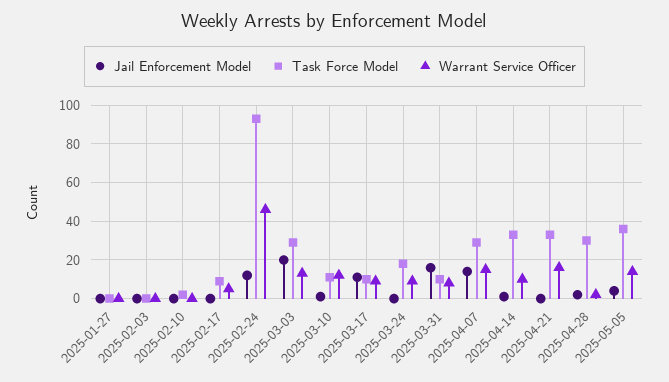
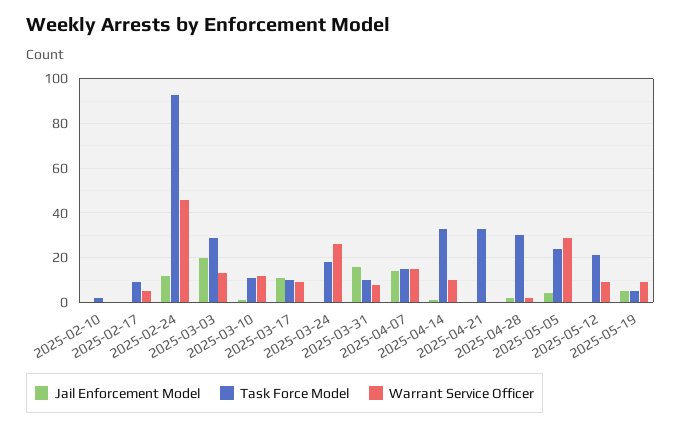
Jail Enforcement Model, 2025-01-27: 0 -> none
Task Force Model, 2025-01-27: 0 -> none
Warrant Service Officer, 2025-01-27: 0 -> none
Jail Enforcement Model, 2025-02-03: 0 -> none
Task Force Model, 2025-02-03: 0 -> none
Warrant Service Officer, 2025-02-03: 0 -> none
Warrant Service Officer, 2025-03-24: 10 -> 25
Task Force Model, 2025-04-07: 30 -> 15
Warrant Service Officer, 2025-04-21: 15 -> 0
Task Force Model, 2025-05-05: 35 -> 25
Warrant Service Officer, 2025-05-05: 15 -> 30
Jail Enforcement Model, 2025-05-12: none -> 0
Task Force Model, 2025-05-12: none -> 20
Warrant Service Officer, 2025-05-12: none -> 10
Jail Enforcement Model, 2025-05-19: none -> 5
Task Force Model, 2025-05-19: none -> 5
Warrant Service Officer, 2025-05-19: none -> 10

